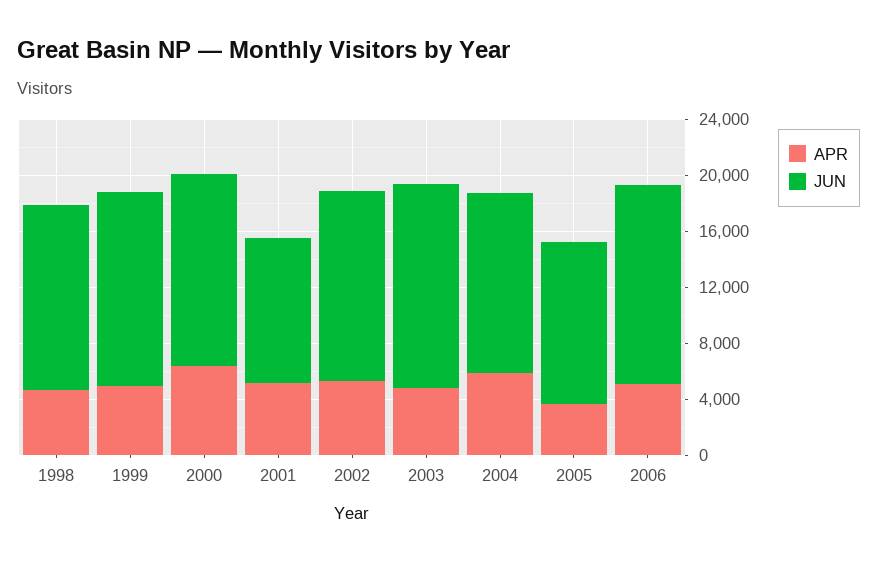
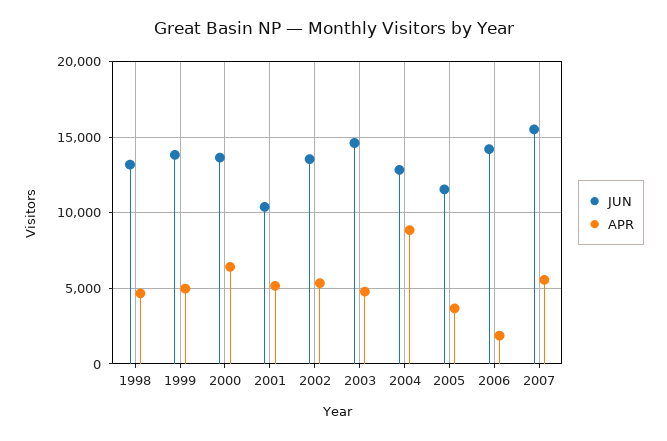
APR, 2004: 6000 -> 9000
APR, 2006: 5000 -> 2000
JUN, 2007: none -> 15500
APR, 2007: none -> 5500

